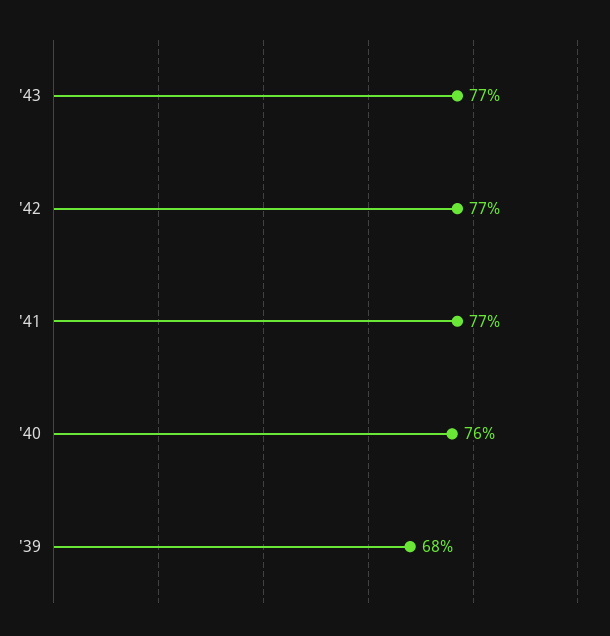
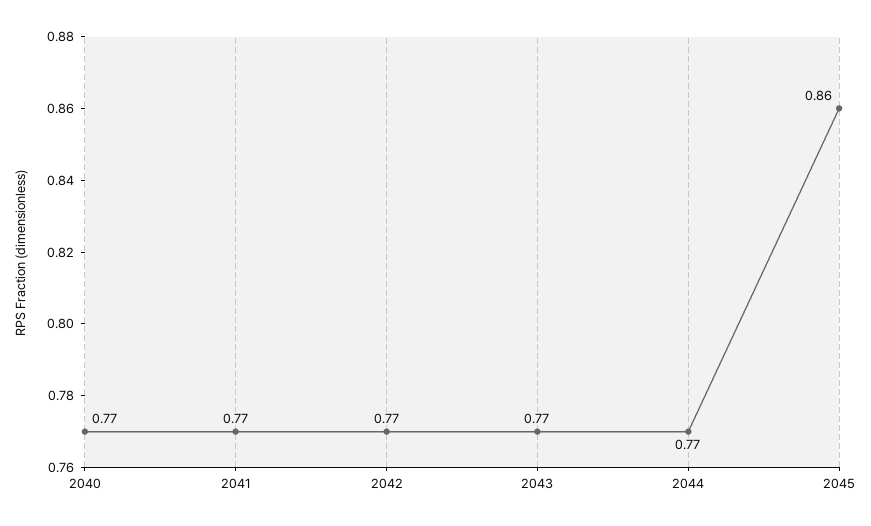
'40: 0.76 -> 0.77
'39: 0.68 -> none
2044: none -> 0.77
2045: none -> 0.86

